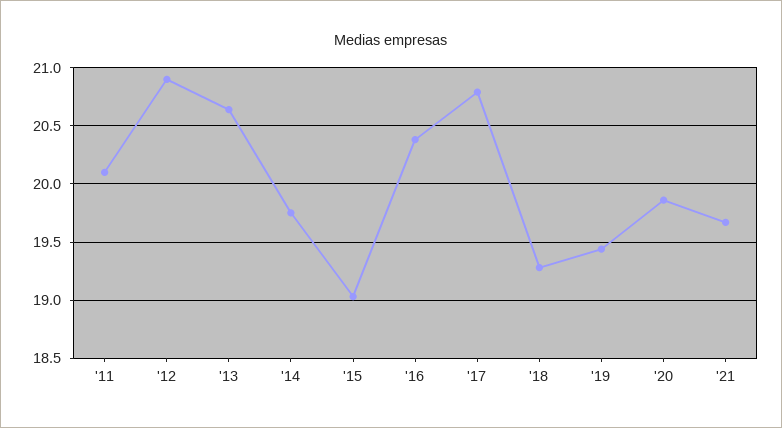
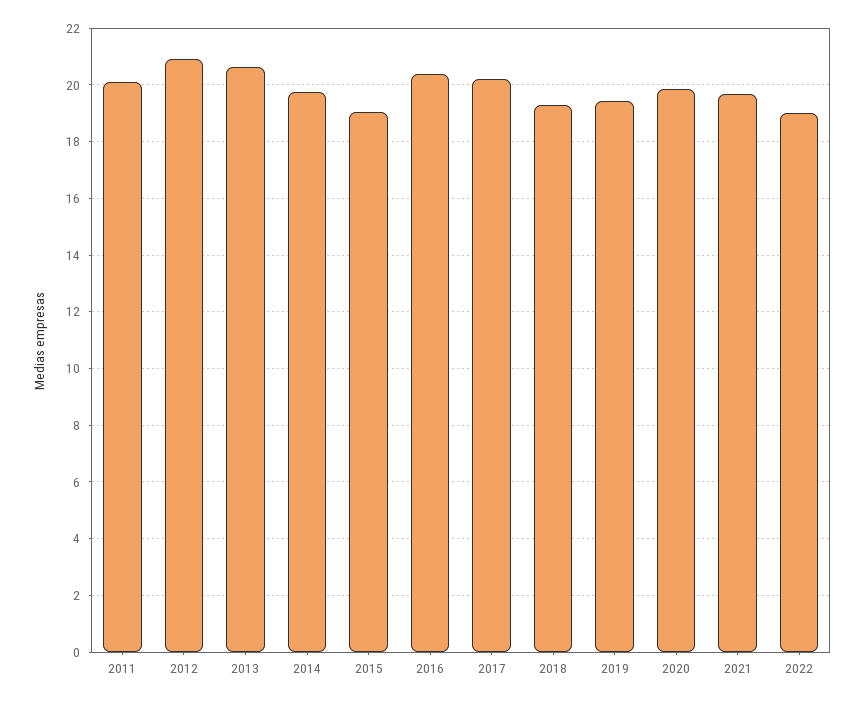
'17: 20.8 -> 20.25
2022: none -> 19

